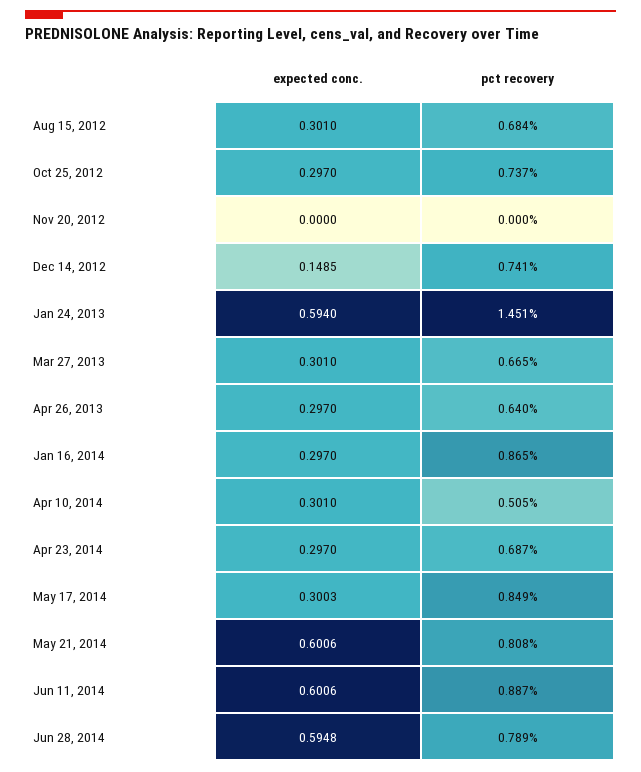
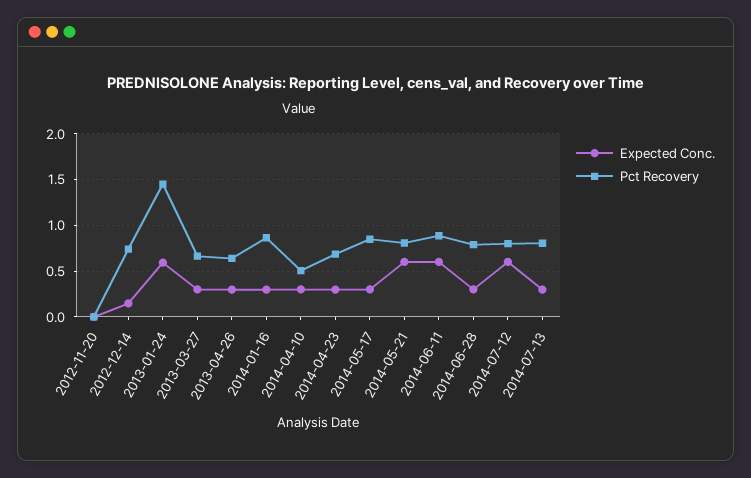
expected conc., Aug 15, 2012: 0.301 -> none
pct recovery, Aug 15, 2012: 0.684 -> none
expected conc., Oct 25, 2012: 0.297 -> none
pct recovery, Oct 25, 2012: 0.737 -> none
expected conc., Jun 28, 2014: 0.5948 -> 0.3
expected conc., 2014-07-12: none -> 0.6
pct recovery, 2014-07-12: none -> 0.8
expected conc., 2014-07-13: none -> 0.3
pct recovery, 2014-07-13: none -> 0.8

